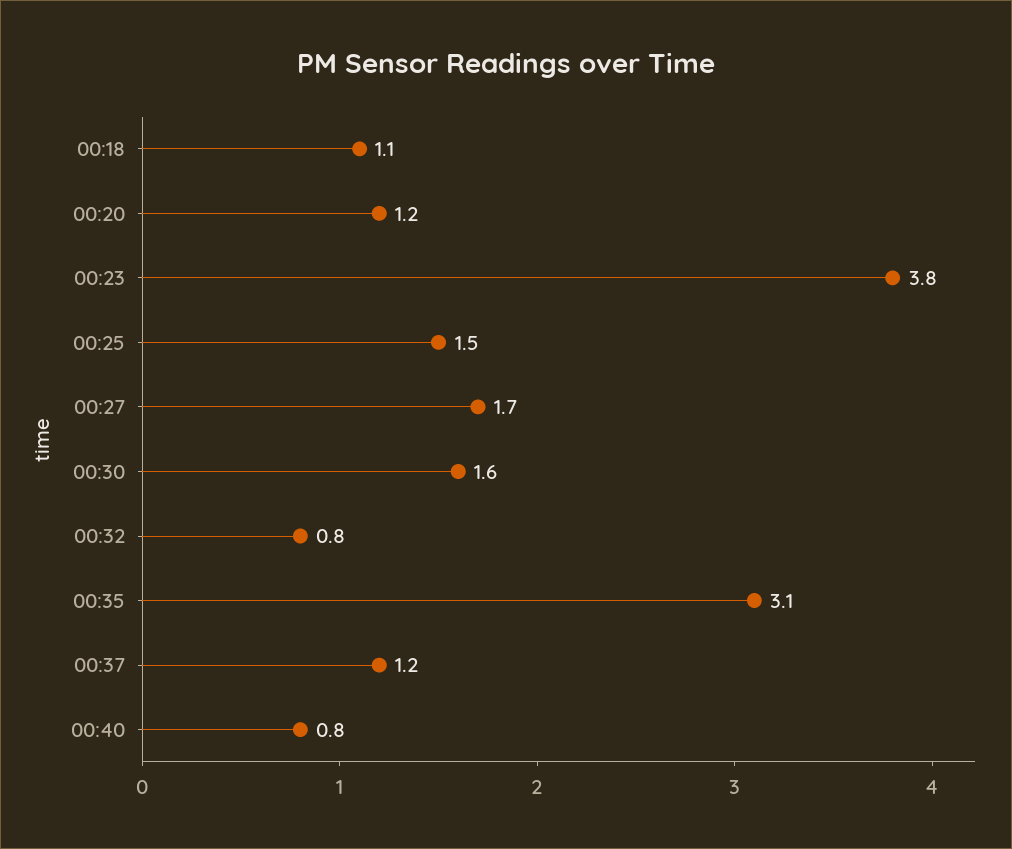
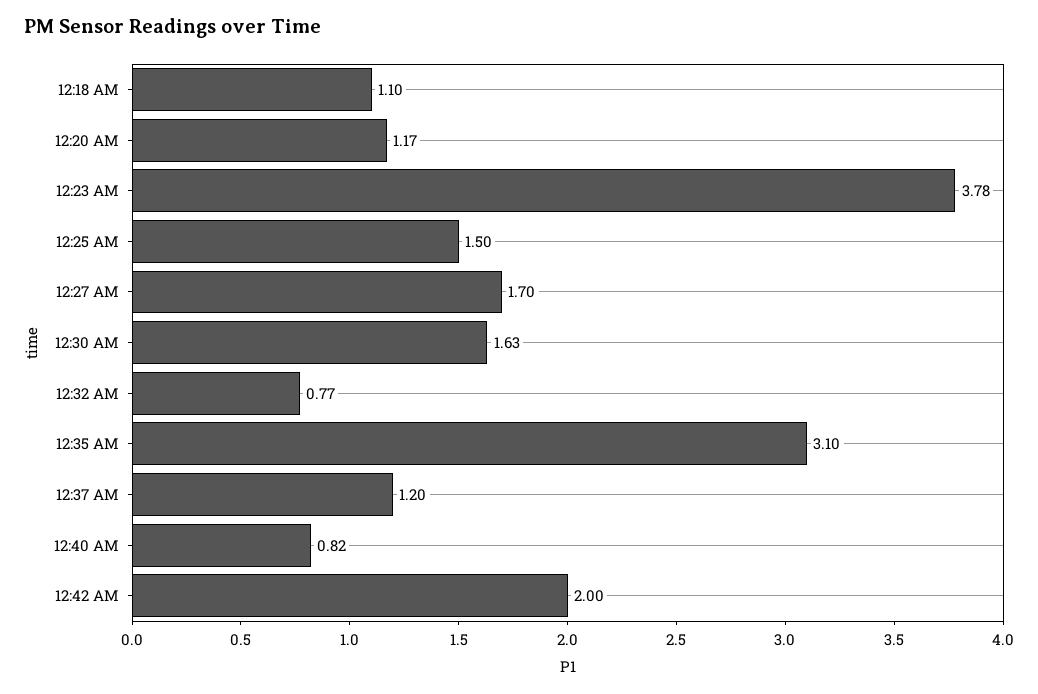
12:42 AM: none -> 2

